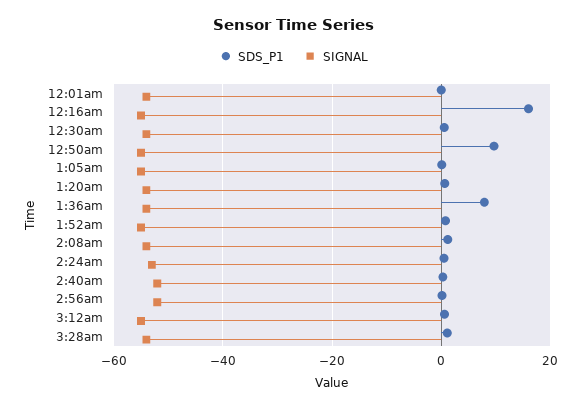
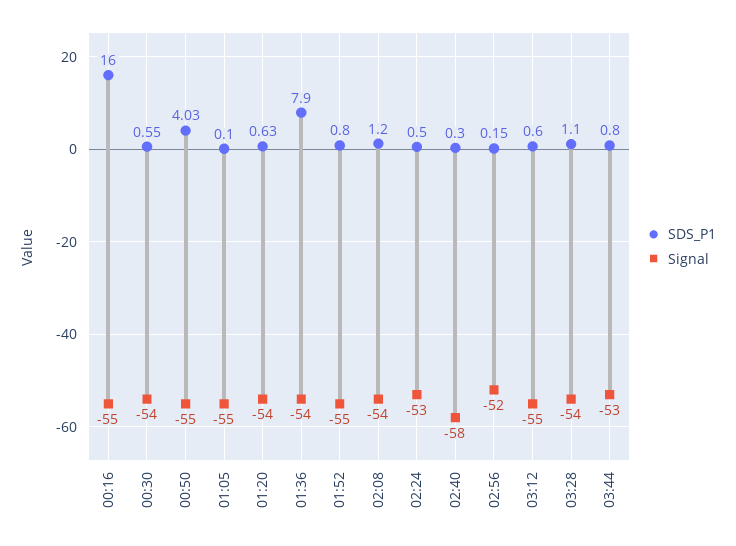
SDS_P1, 12:01am: 0 -> none
SIGNAL, 12:01am: -54 -> none
SDS_P1, 12:50am: 10 -> 4.03
SIGNAL, 2:40am: -52 -> -58
SDS_P1, 03:44: none -> 0.8
SIGNAL, 03:44: none -> -53

